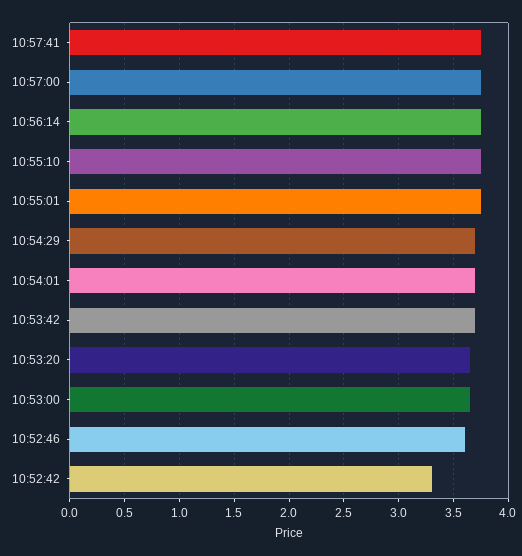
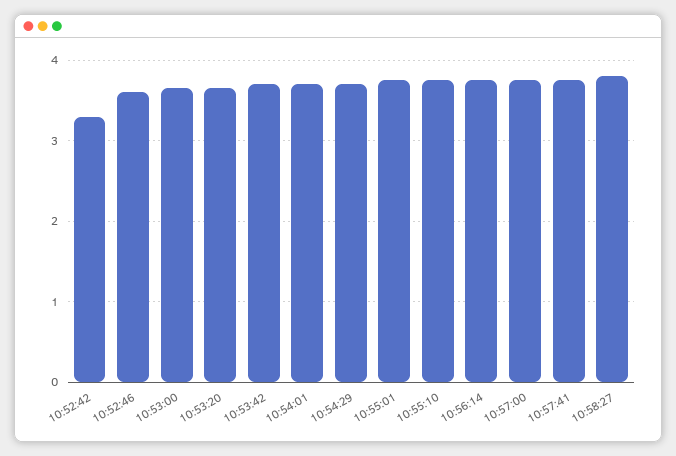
10:58:27: none -> 3.8

